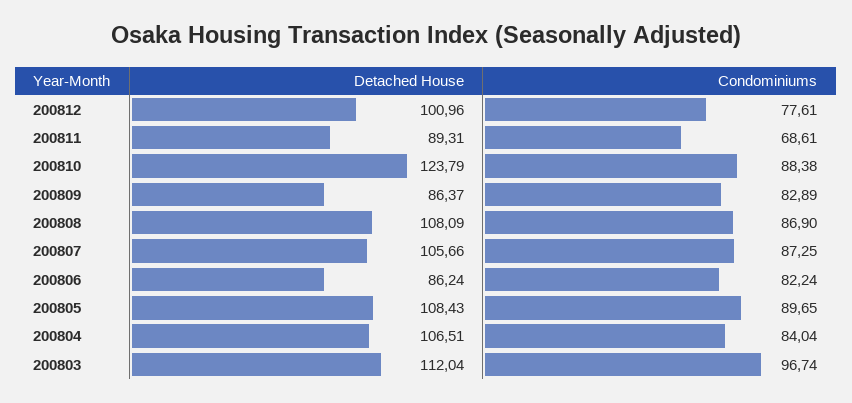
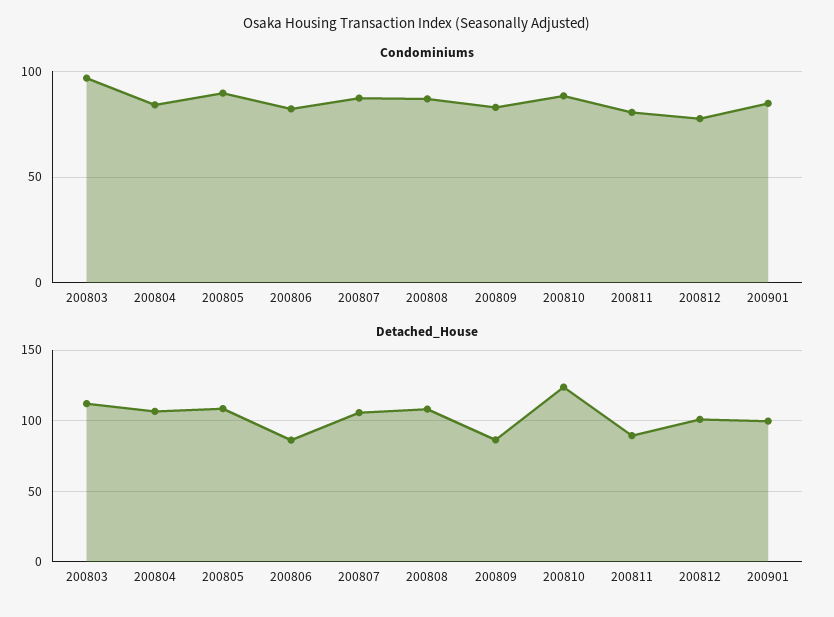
Condominiums, 200811: 68.61 -> 80
Condominiums, 200901: none -> 85
Detached House, 200901: none -> 100

